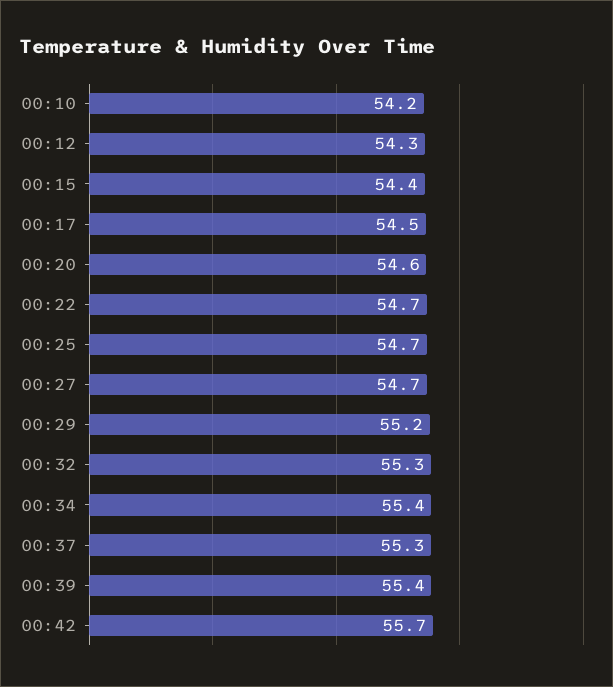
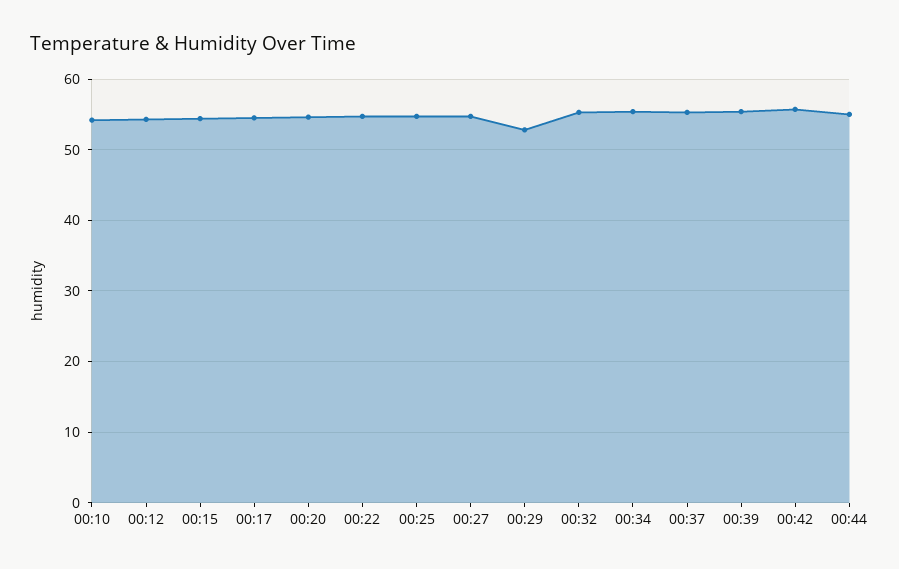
00:29: 55.2 -> 53
00:44: none -> 55

